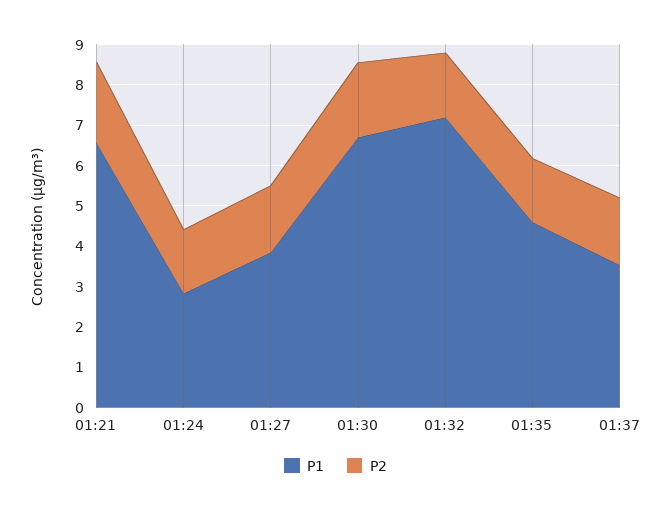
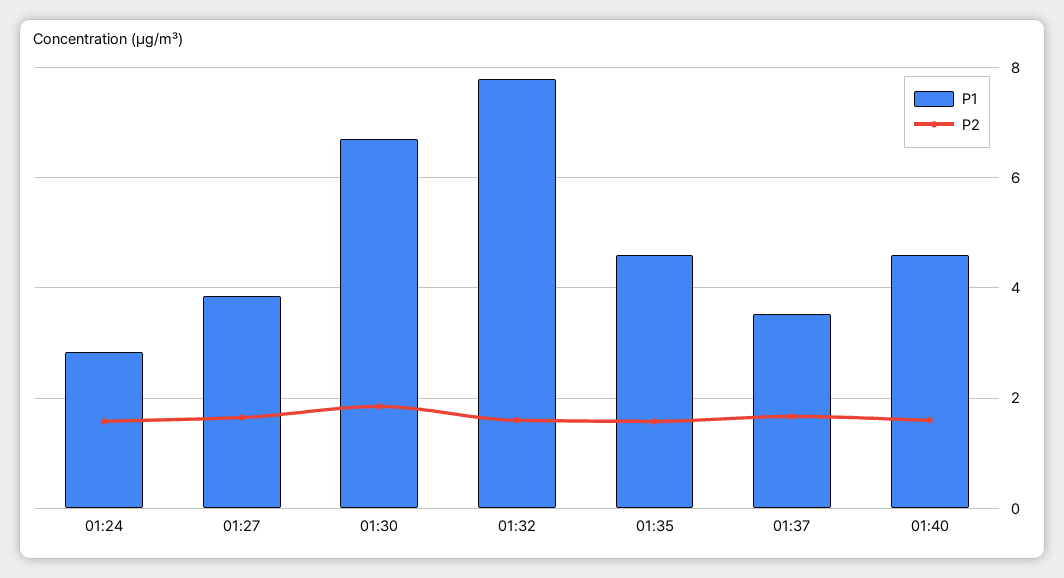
P1, 01:21: 6.6 -> none
P2, 01:21: 2 -> none
P1, 01:32: 7.2 -> 7.8
P1, 01:40: none -> 4.6
P2, 01:40: none -> 1.6

